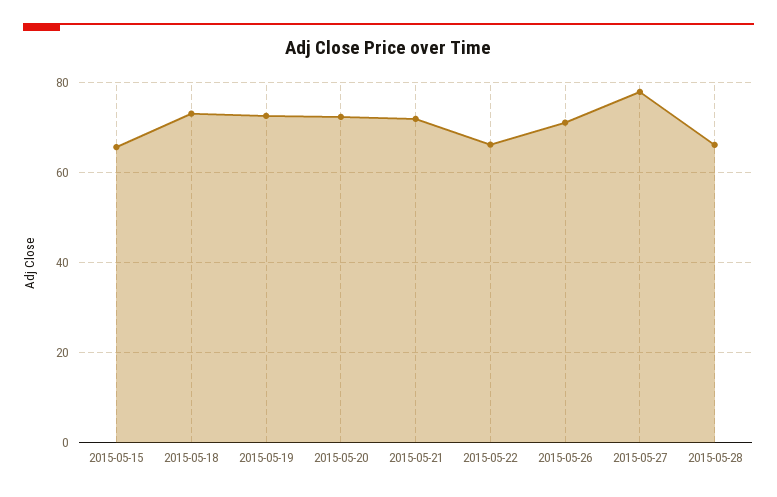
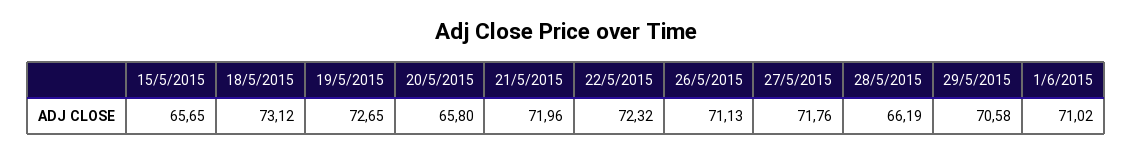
2015-05-20: 72 -> 65.8
2015-05-22: 66 -> 72.32
2015-05-27: 78 -> 71.76
29/5/2015: none -> 70.58
1/6/2015: none -> 71.02

